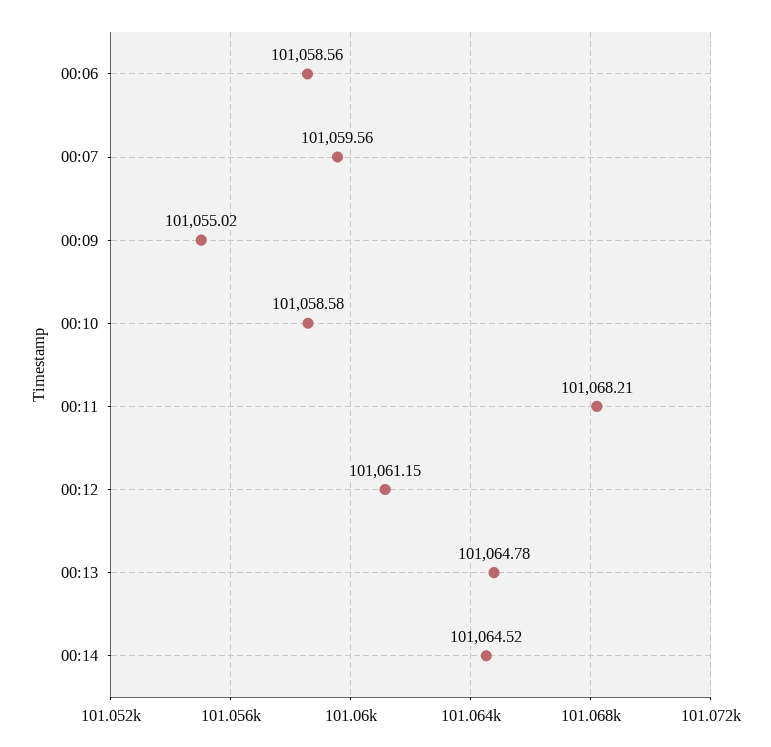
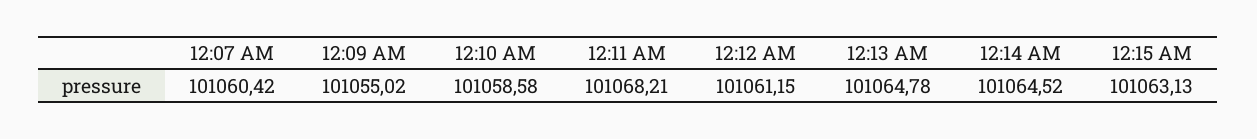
00:06: 101058.56 -> none
00:07: 101059.56 -> 101060.42
12:15 AM: none -> 101063.13

